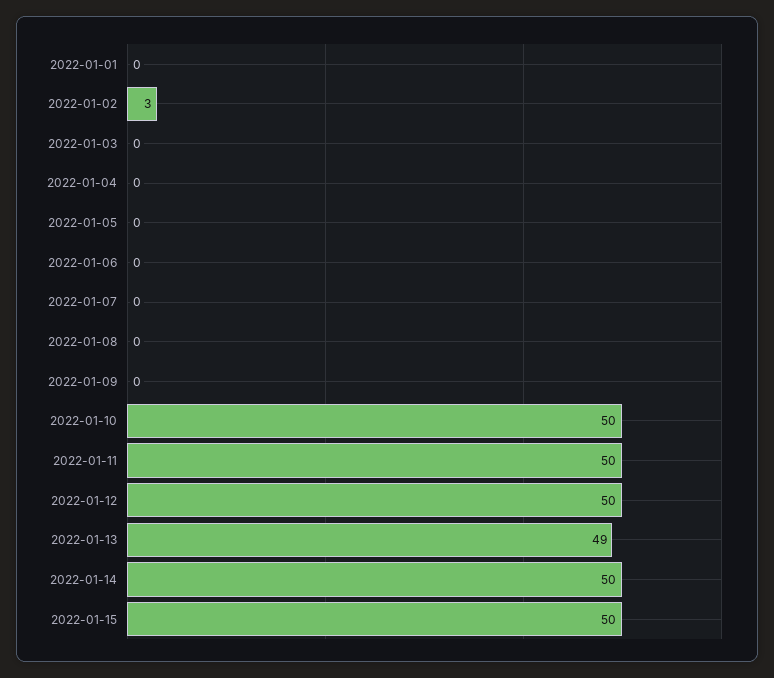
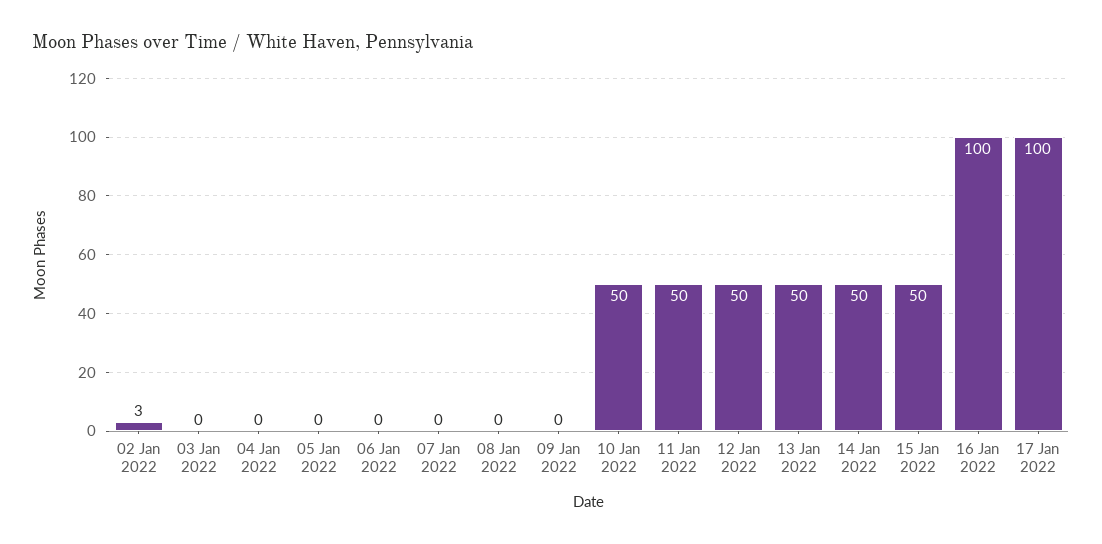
2022-01-01: 0 -> none
2022-01-13: 49 -> 50
16 Jan 2022: none -> 100
17 Jan 2022: none -> 100

